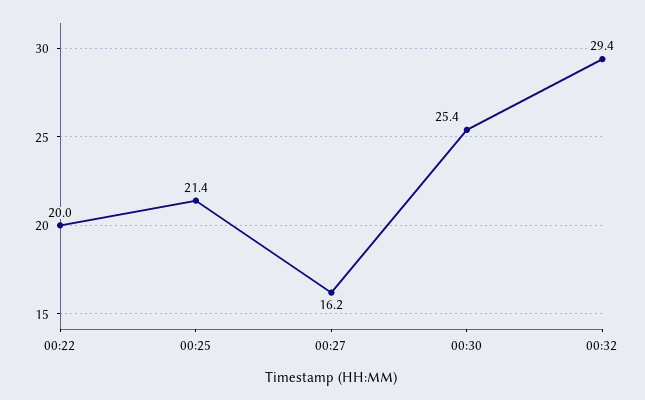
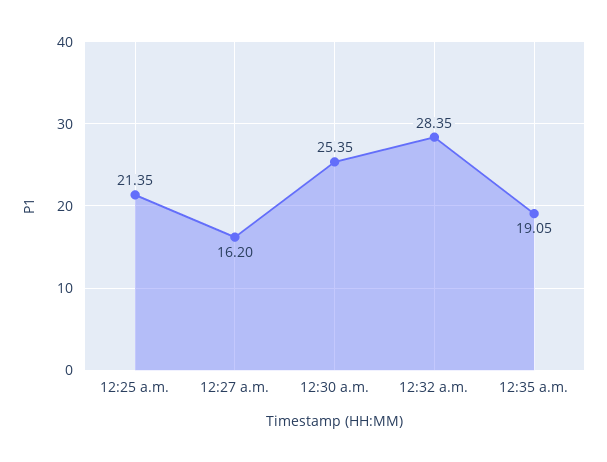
00:22: 20 -> none
00:32: 29.4 -> 28.35
12:35 a.m.: none -> 19.05

